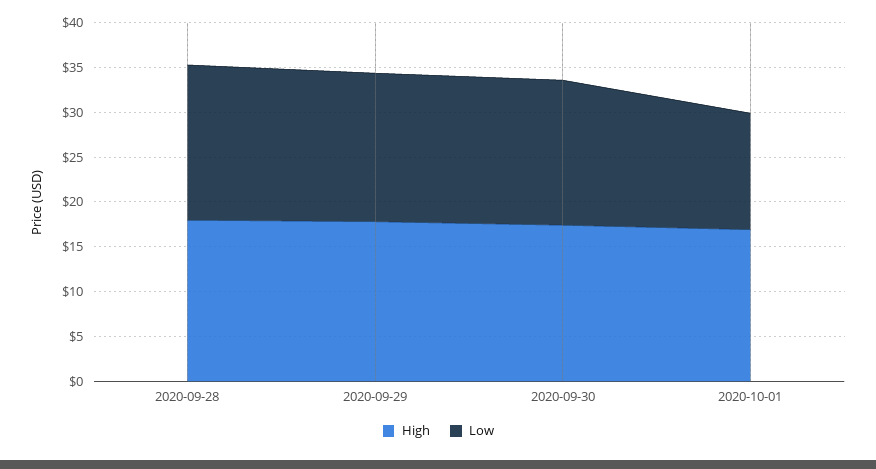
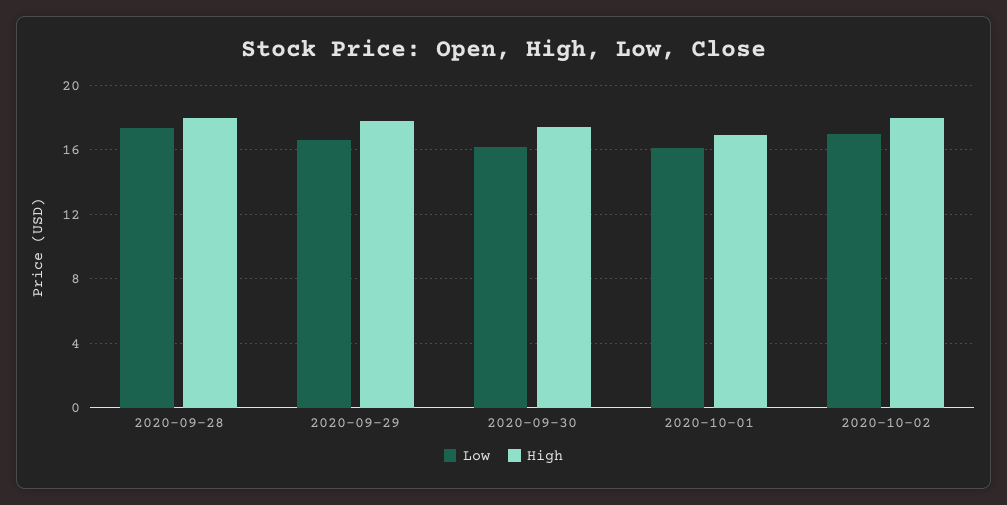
Low, 2020-10-01: 13 -> 16
Low, 2020-10-02: none -> 17
High, 2020-10-02: none -> 18

